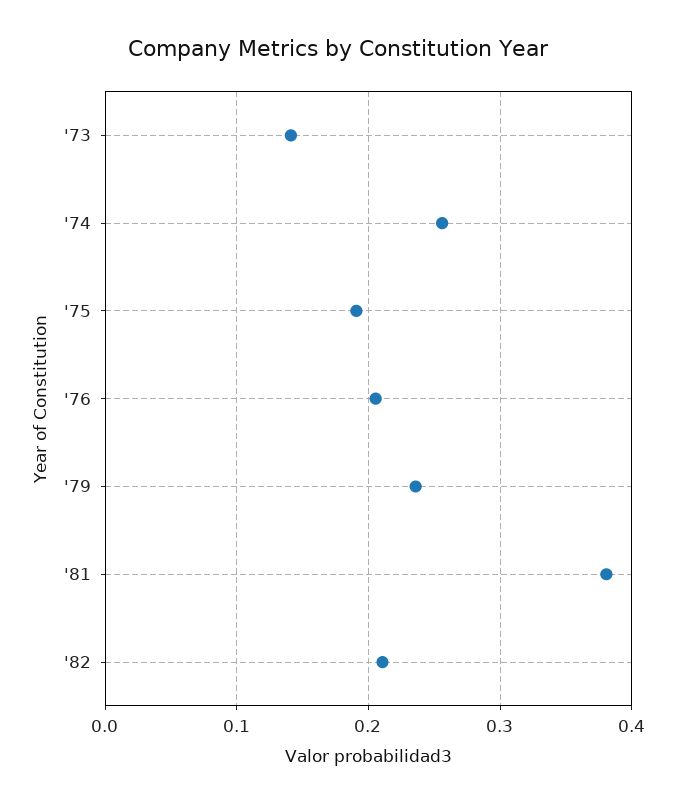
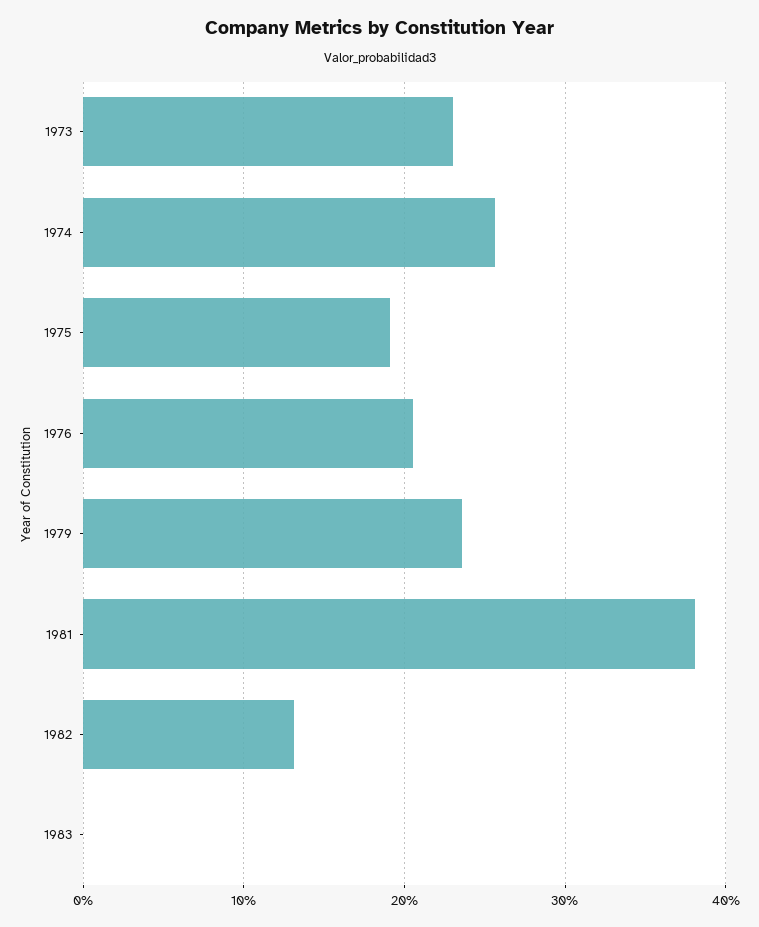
'73: 0.14 -> 0.23
'82: 0.21 -> 0.13
1983: none -> 0

